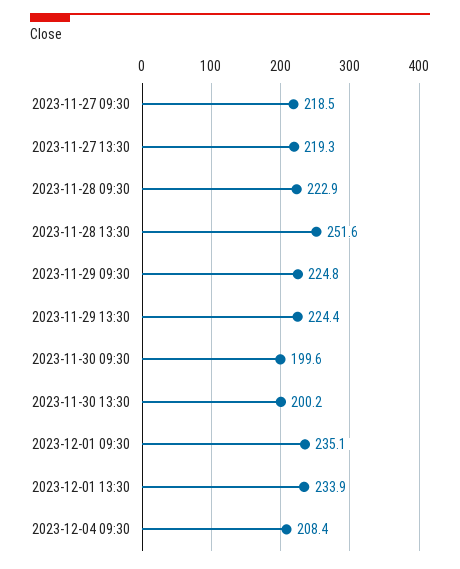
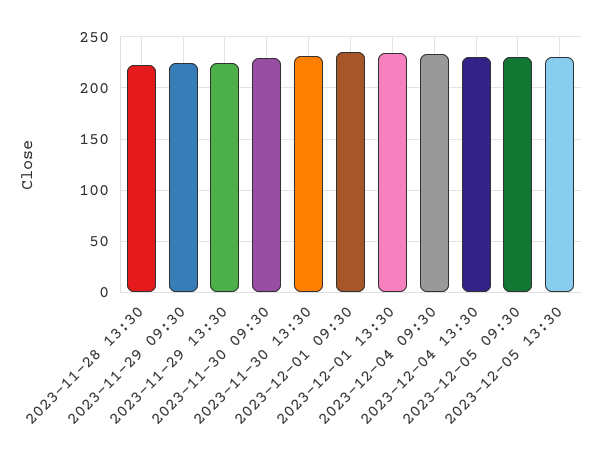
2023-11-27 09:30: 218.5 -> none
2023-11-27 13:30: 219.3 -> none
2023-11-28 09:30: 222.9 -> none
2023-11-28 13:30: 251.6 -> 220
2023-11-30 09:30: 199.6 -> 230
2023-11-30 13:30: 200.2 -> 230
2023-12-04 09:30: 208.4 -> 230
2023-12-04 13:30: none -> 230
2023-12-05 09:30: none -> 230
2023-12-05 13:30: none -> 230

